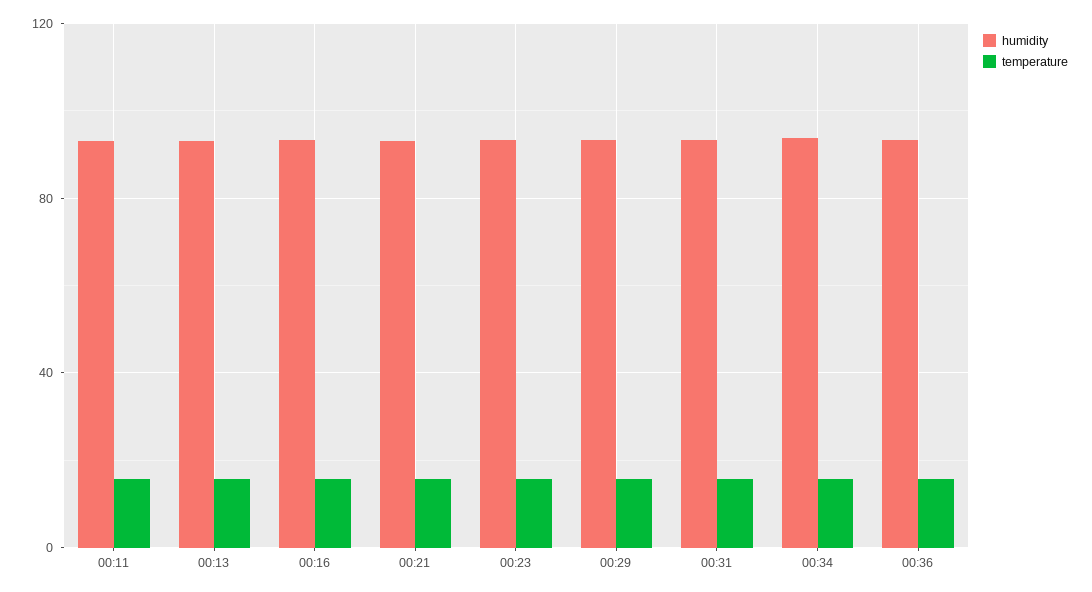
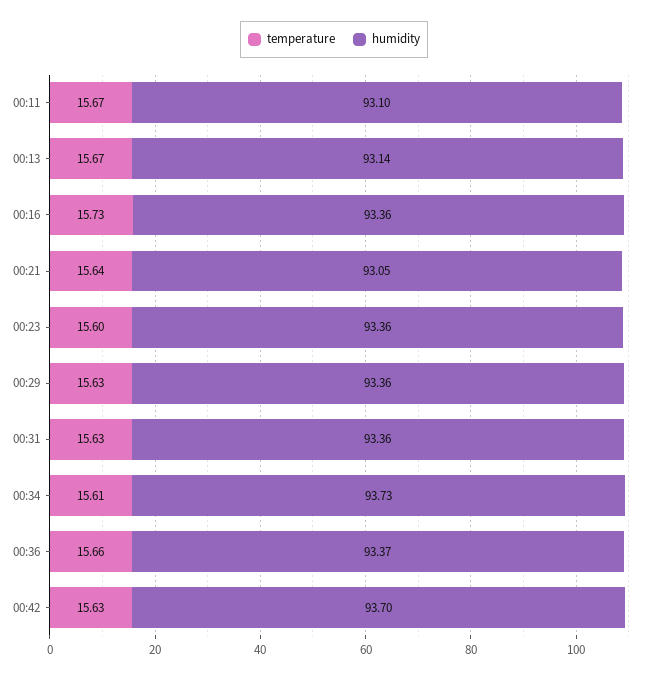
temperature, 00:42: none -> 15.63
humidity, 00:42: none -> 93.7

